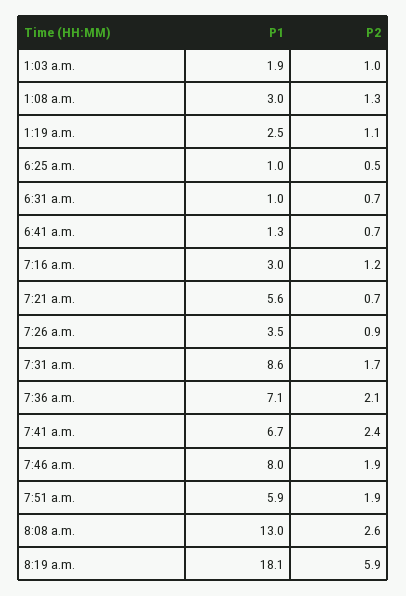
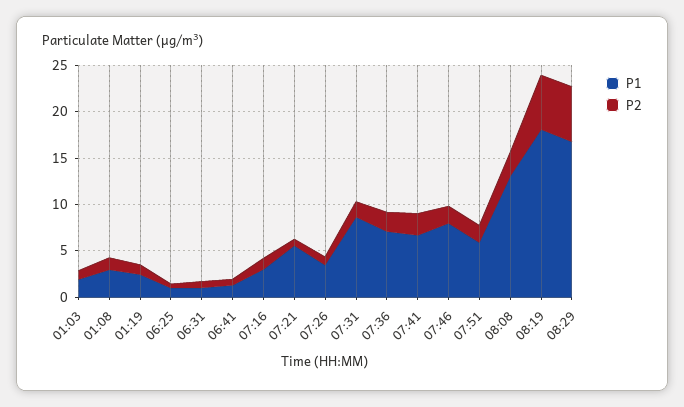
P1, 08:29: none -> 17
P2, 08:29: none -> 6

